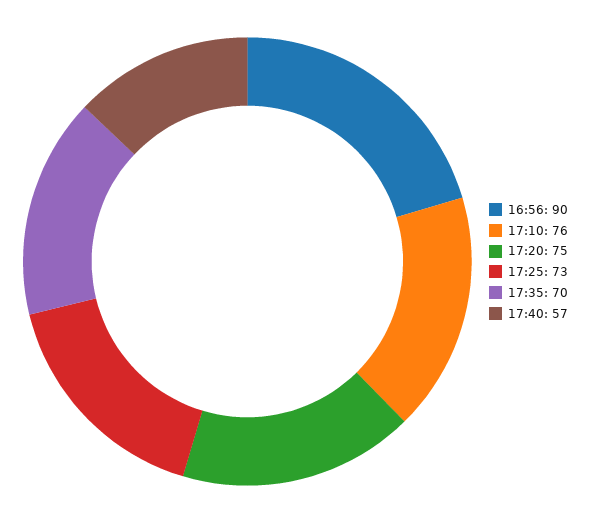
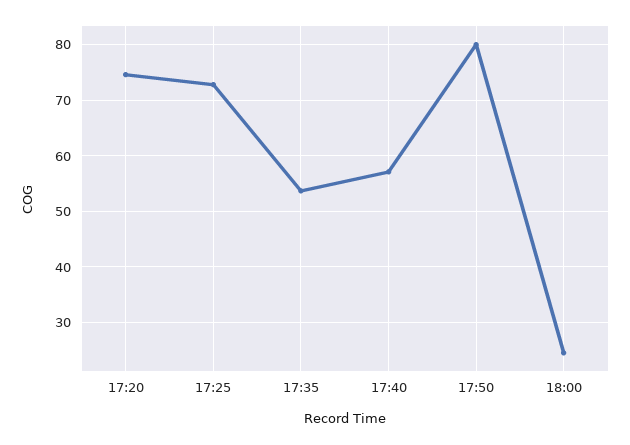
16:56: 90 -> none
17:10: 76 -> none
17:35: 70 -> 54
17:50: none -> 80
18:00: none -> 24

